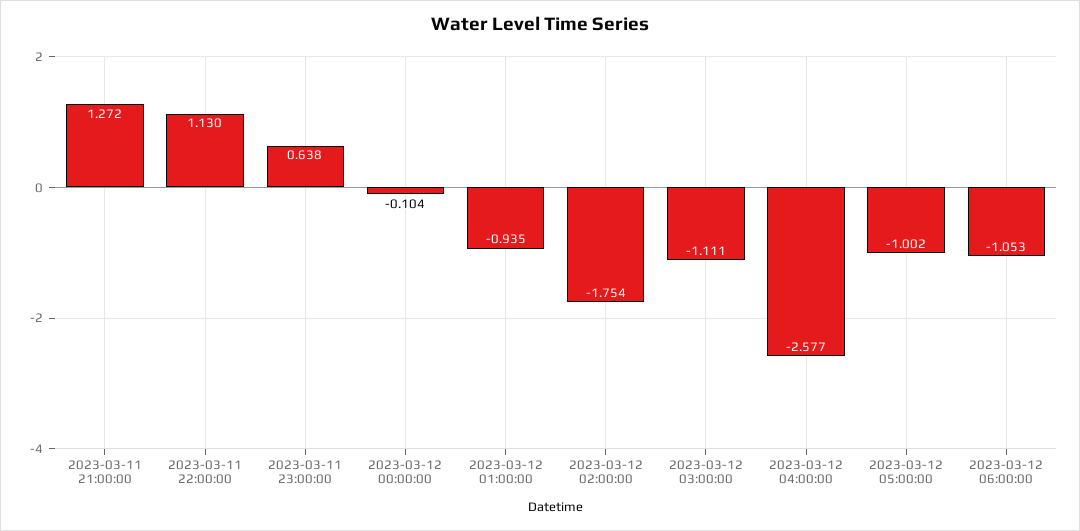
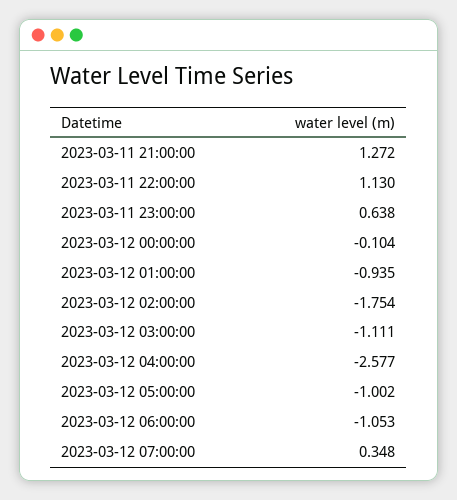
2023-03-12 07:00:00: none -> 0.348

